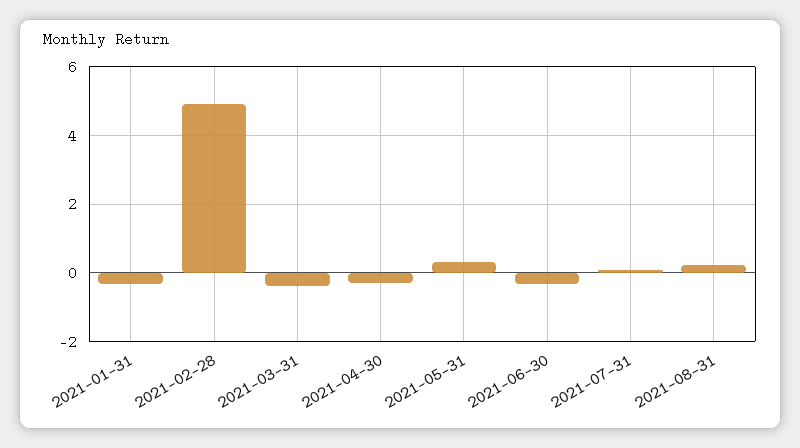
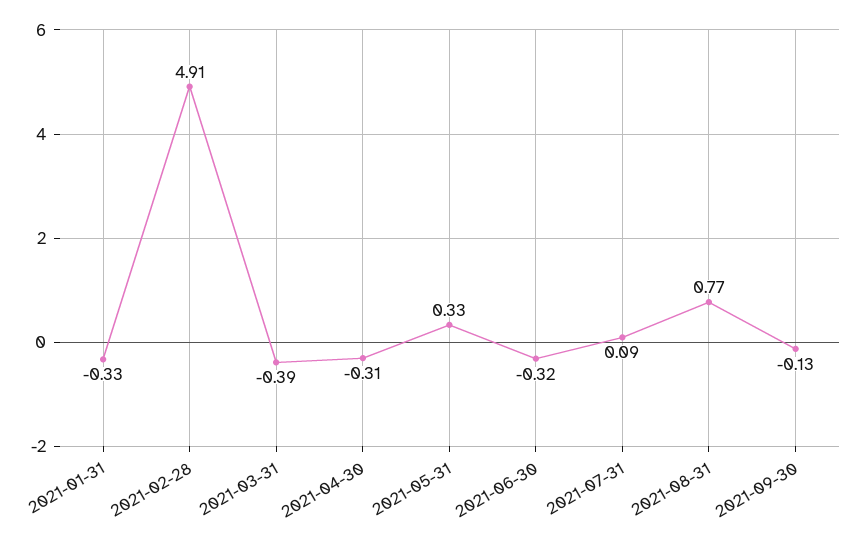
2021-08-31: 0.2 -> 0.77
2021-09-30: none -> -0.13

